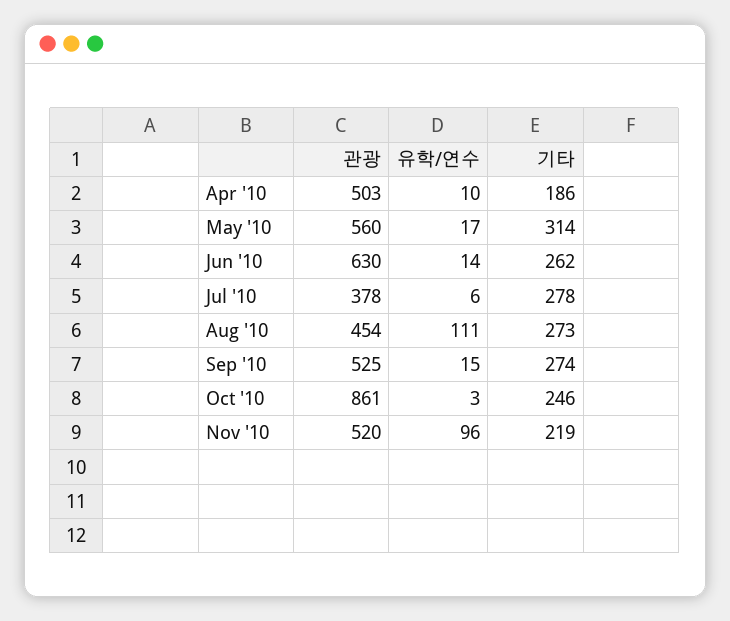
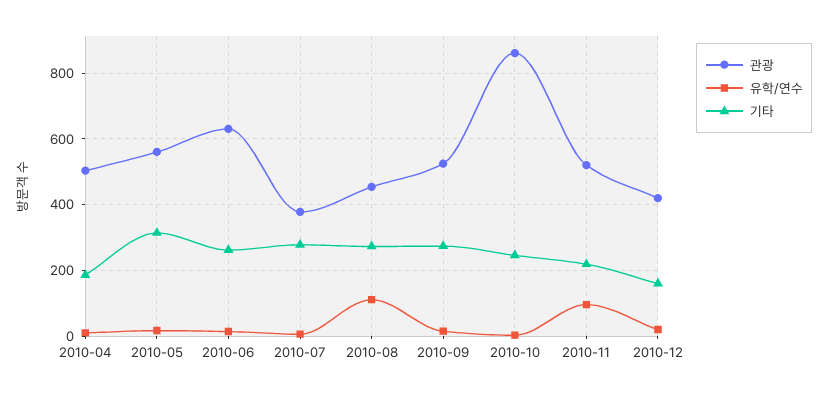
관광, 2010-12: none -> 420
유학/연수, 2010-12: none -> 20
기타, 2010-12: none -> 160

